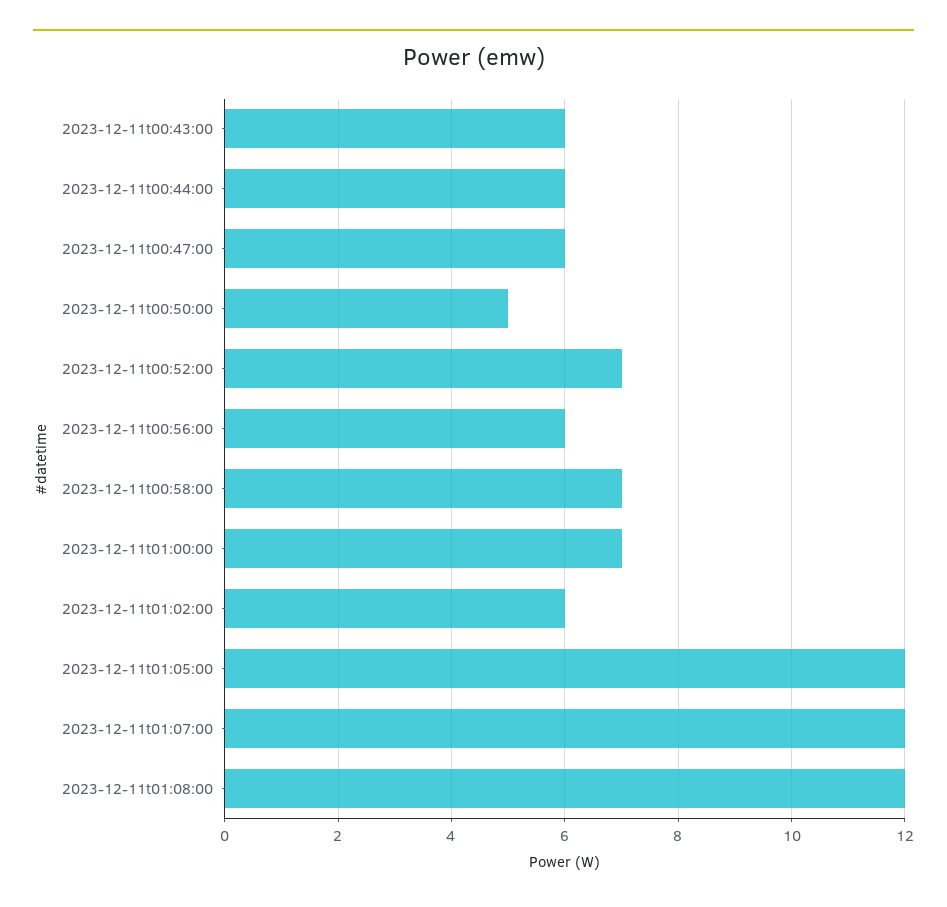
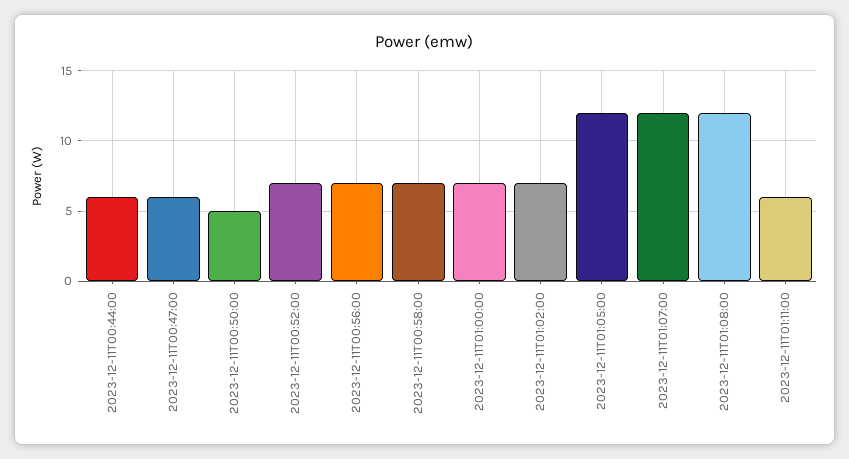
2023-12-11t00:43:00: 6 -> none
2023-12-11t00:56:00: 6 -> 7
2023-12-11t01:02:00: 6 -> 7
2023-12-11T01:11:00: none -> 6

